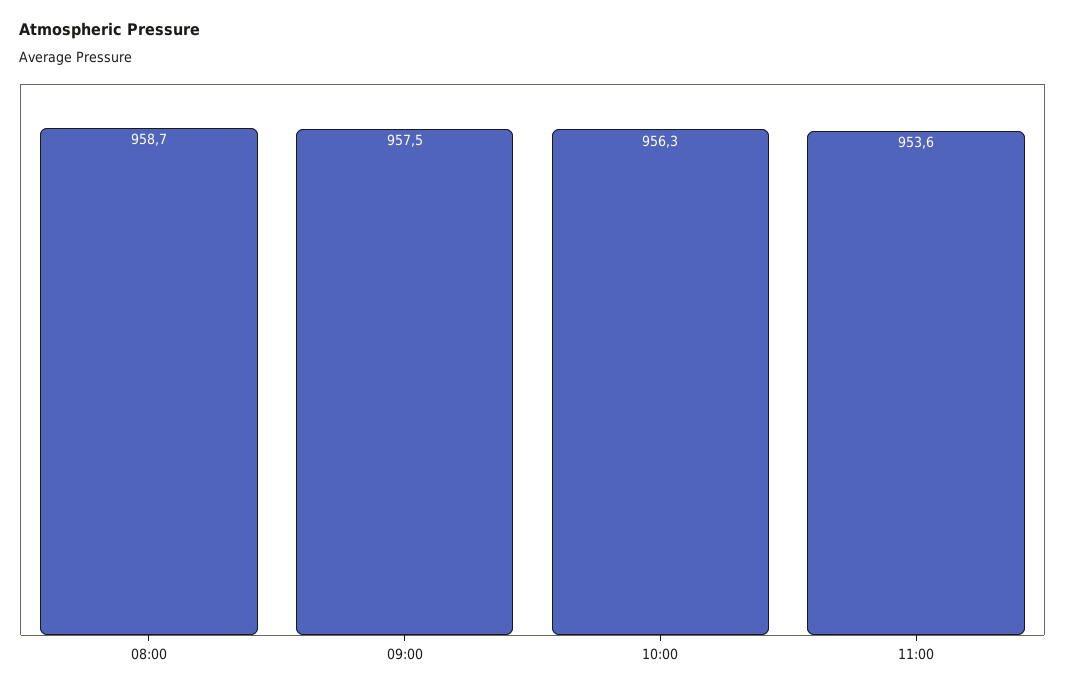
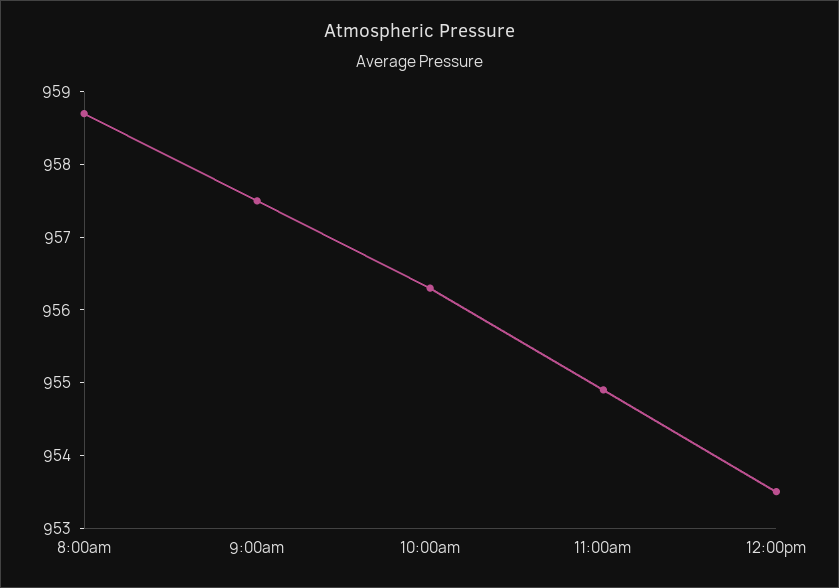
11:00: 953.6 -> 955
12:00pm: none -> 953.5

